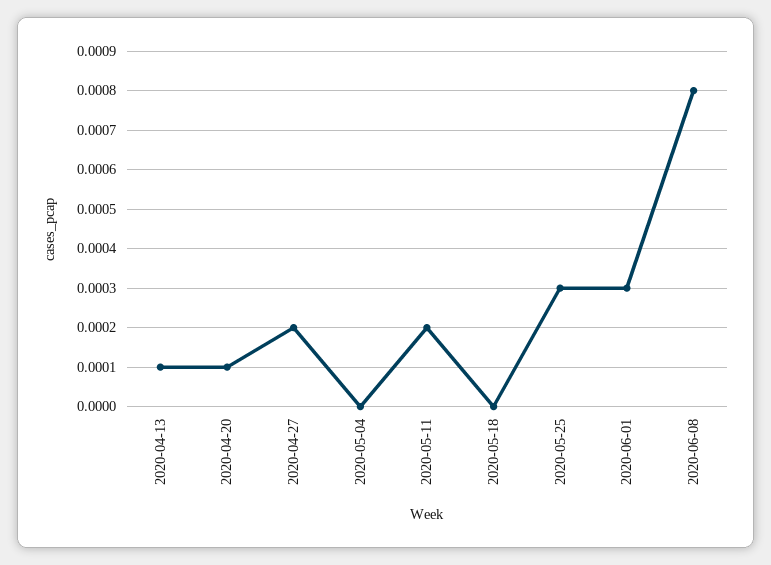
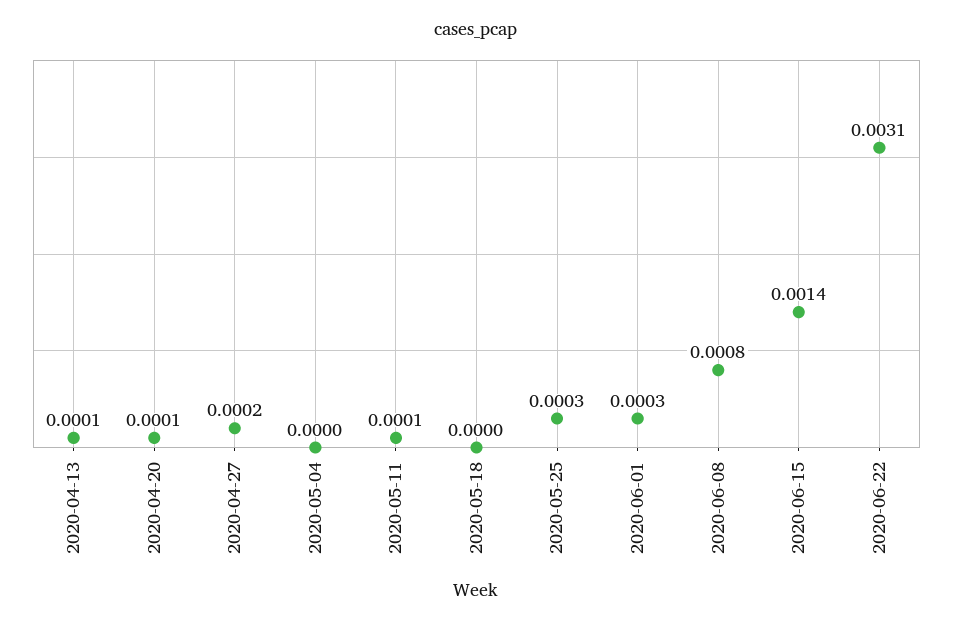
2020-05-11: 0.0002 -> 0.0001
2020-06-15: none -> 0.0014
2020-06-22: none -> 0.0031

